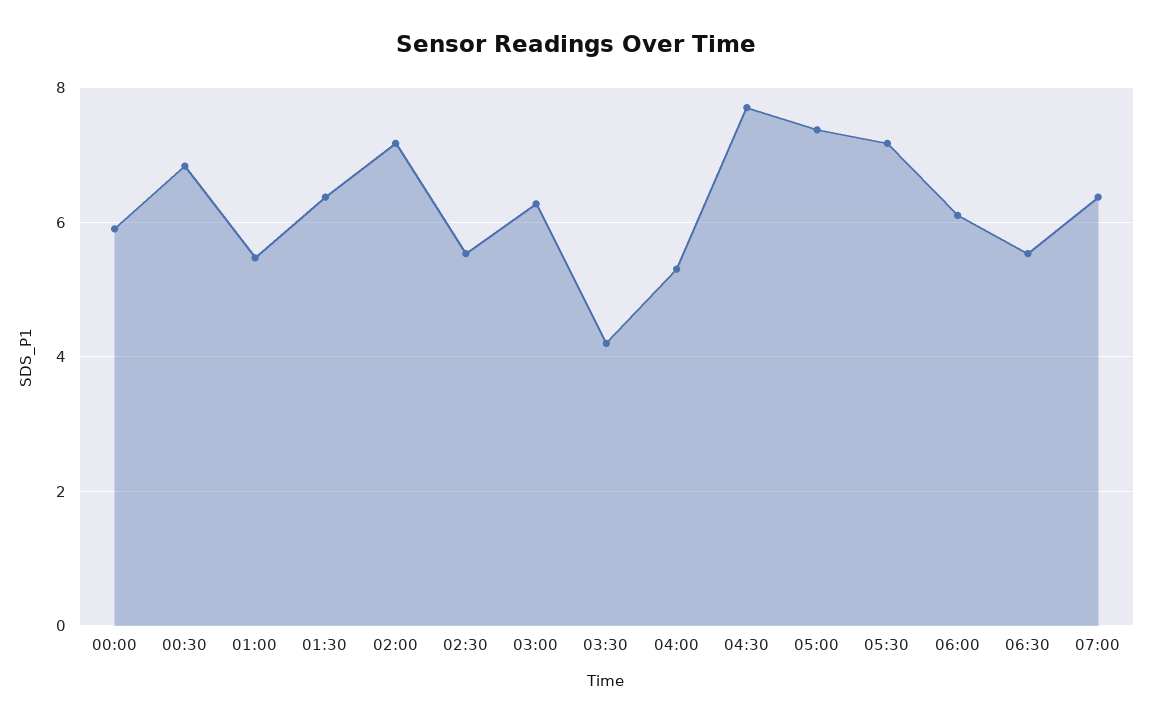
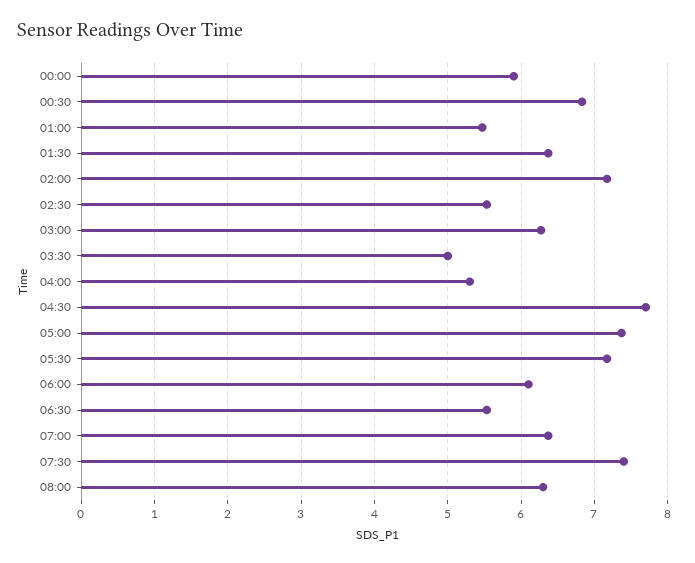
03:30: 4.2 -> 5
07:30: none -> 7.4
08:00: none -> 6.3

